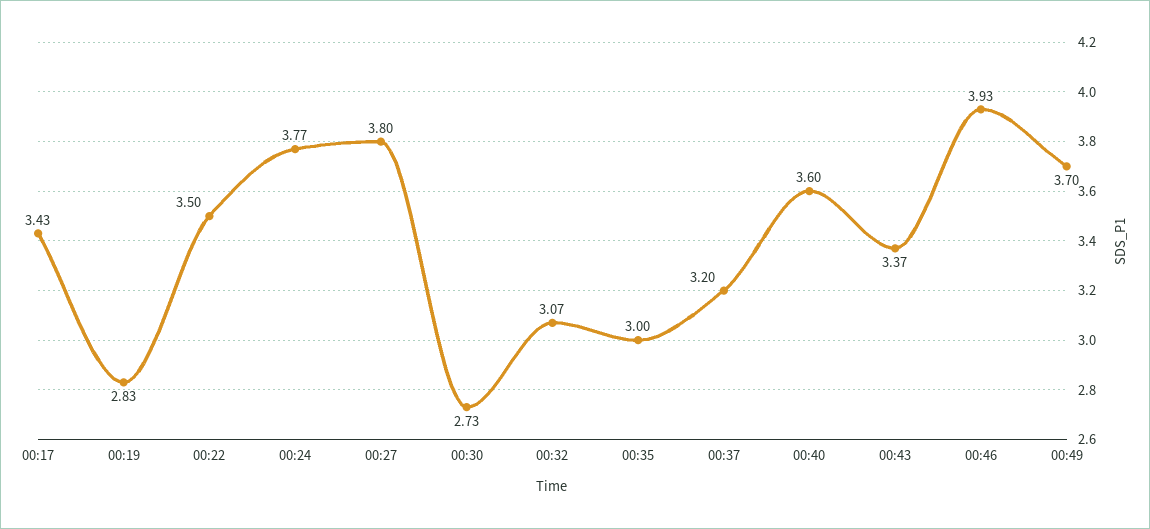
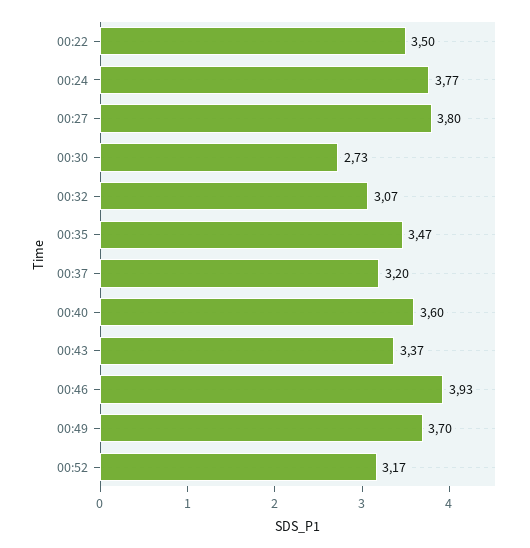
00:17: 3.43 -> none
00:19: 2.83 -> none
00:35: 3 -> 3.47
00:52: none -> 3.17

